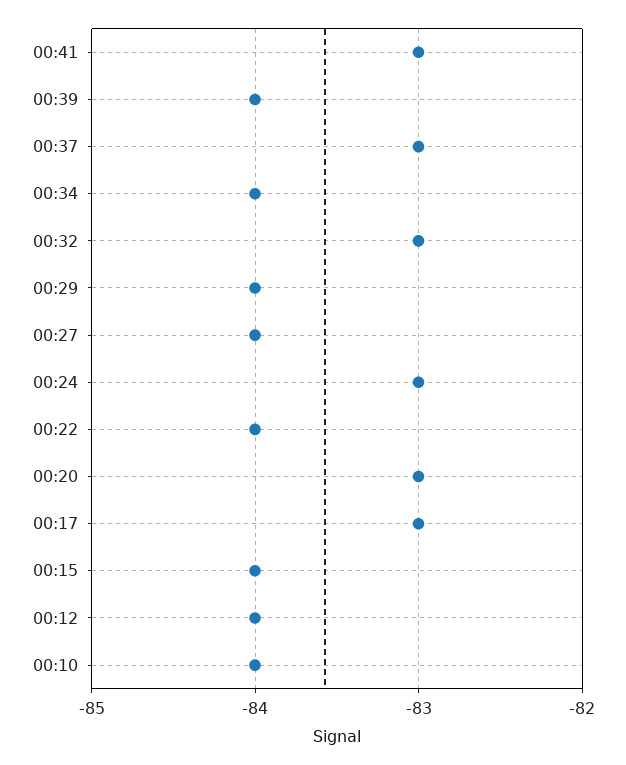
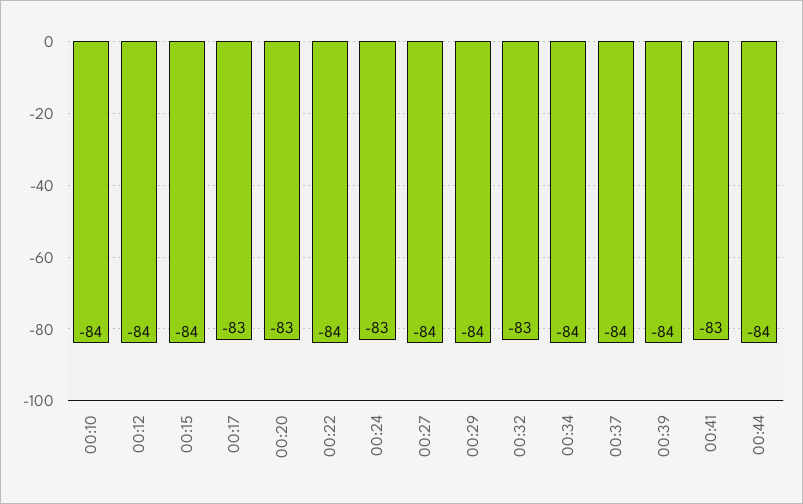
00:37: -83 -> -84
00:44: none -> -84

